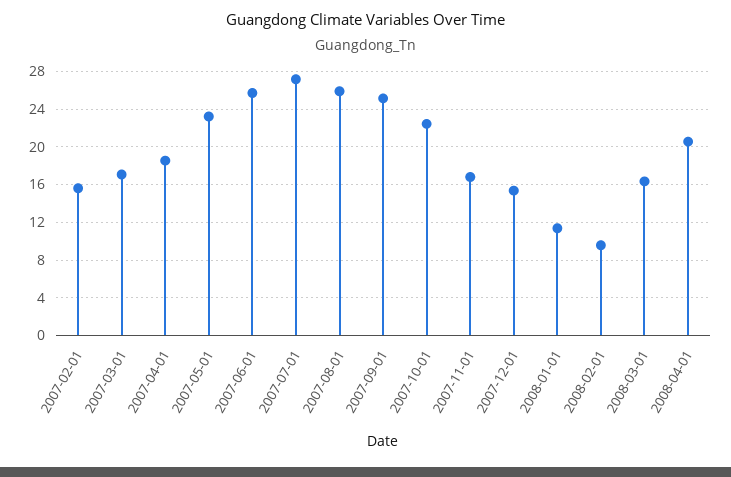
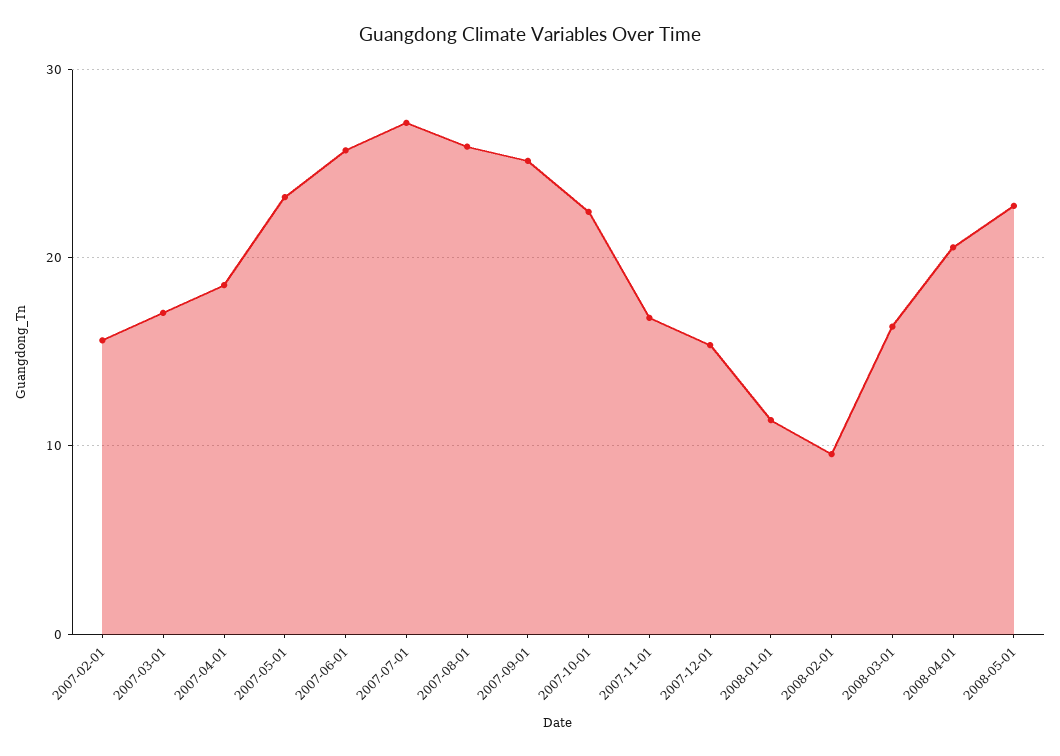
2008-05-01: none -> 23

